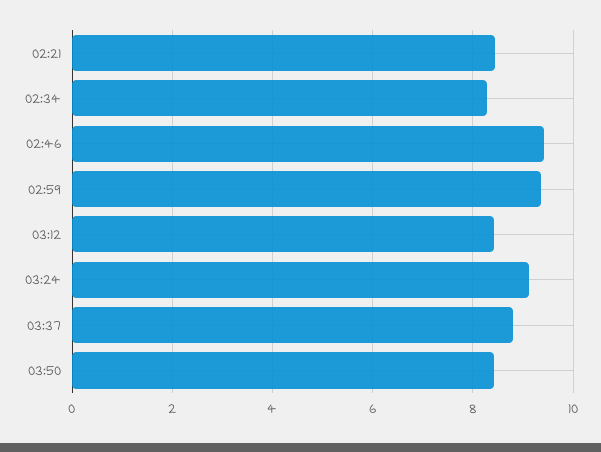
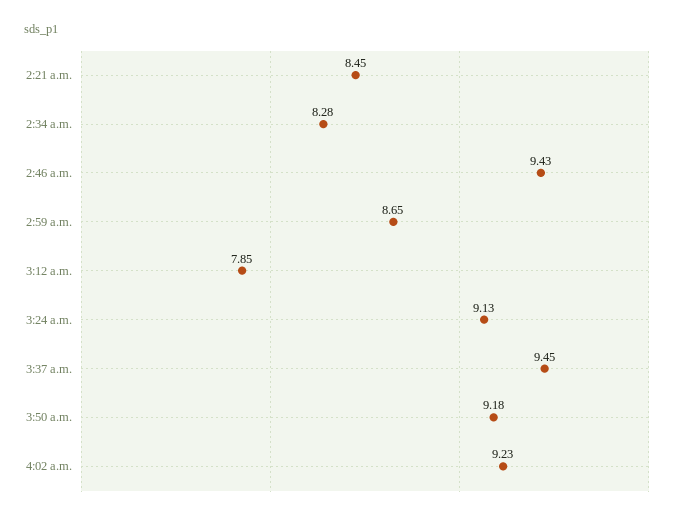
02:59: 9.4 -> 8.65
03:12: 8.4 -> 7.85
03:37: 8.8 -> 9.45
03:50: 8.4 -> 9.18
4:02 a.m.: none -> 9.23

